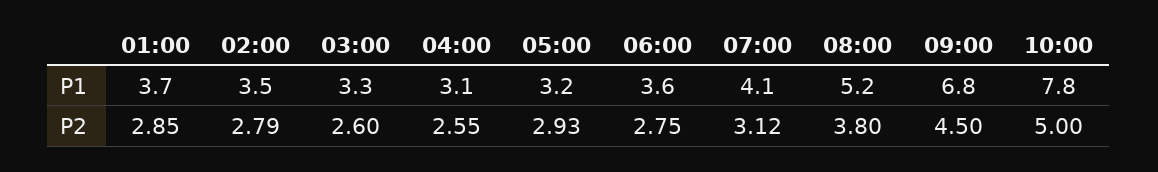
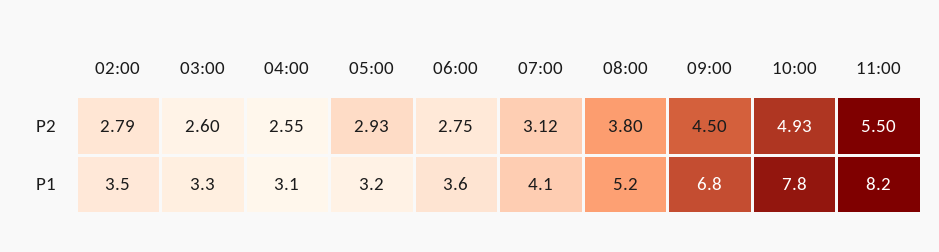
01:00, P1: 3.7 -> none
01:00, P2: 2.85 -> none
10:00, P2: 5 -> 4.93
11:00, P2: none -> 5.5
11:00, P1: none -> 8.2

